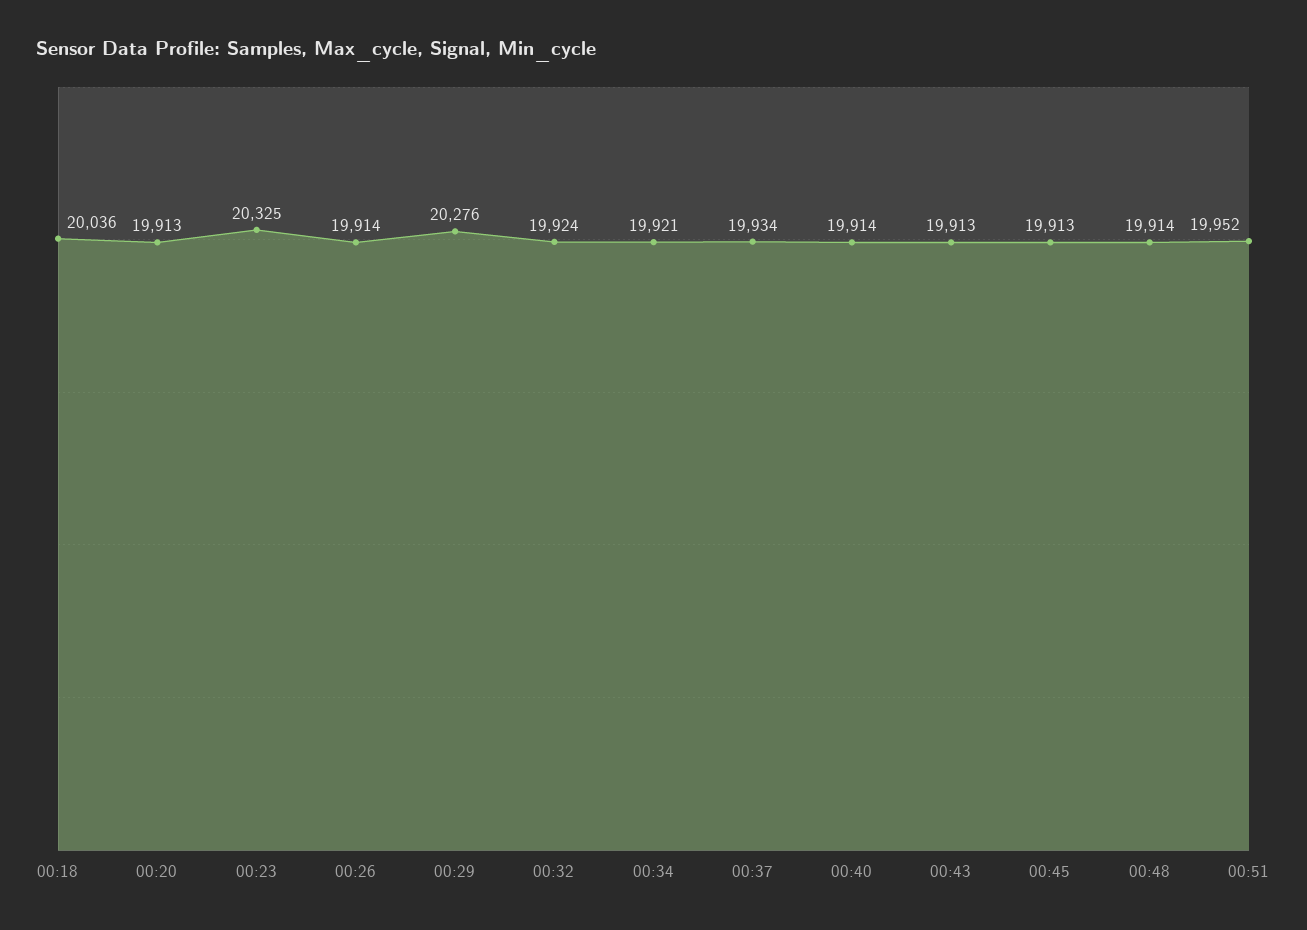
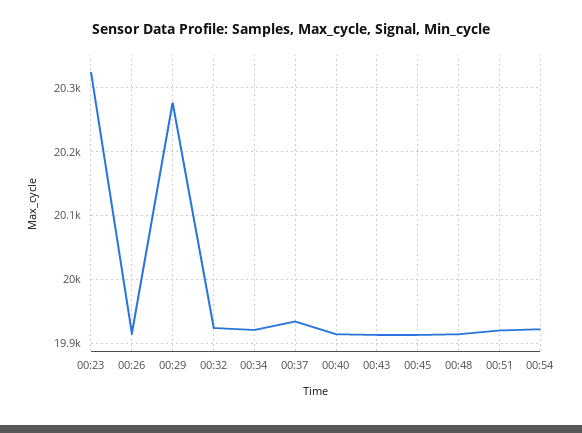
00:18: 20036 -> none
00:20: 19913 -> none
00:51: 19952 -> 19920
00:54: none -> 19920

